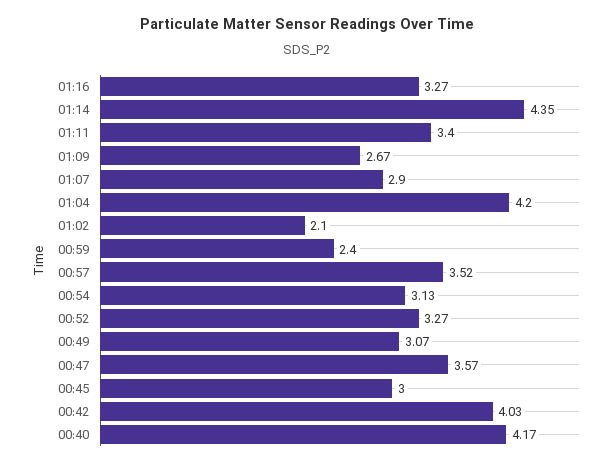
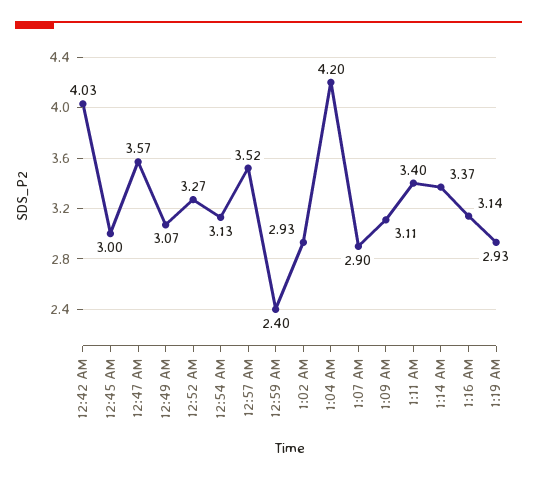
01:16: 3.27 -> 3.14
01:14: 4.35 -> 3.37
01:09: 2.67 -> 3.11
01:02: 2.1 -> 2.93
00:40: 4.17 -> none
1:19 AM: none -> 2.93

